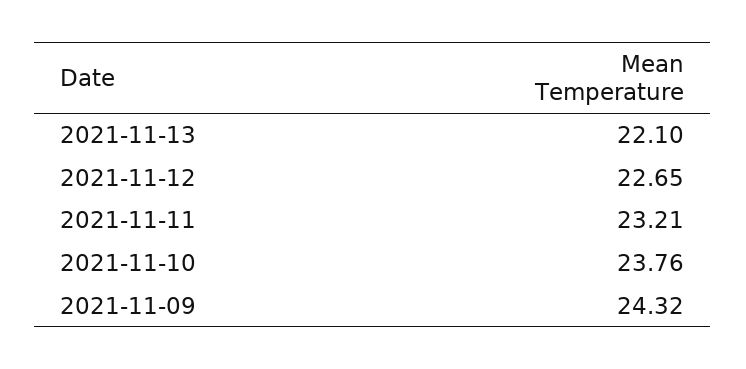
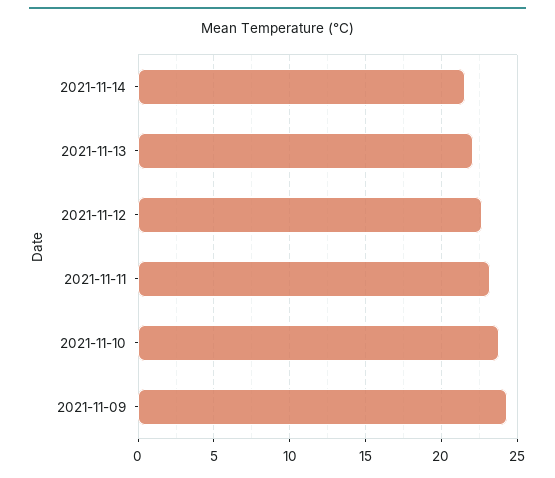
2021-11-14: none -> 21.5

